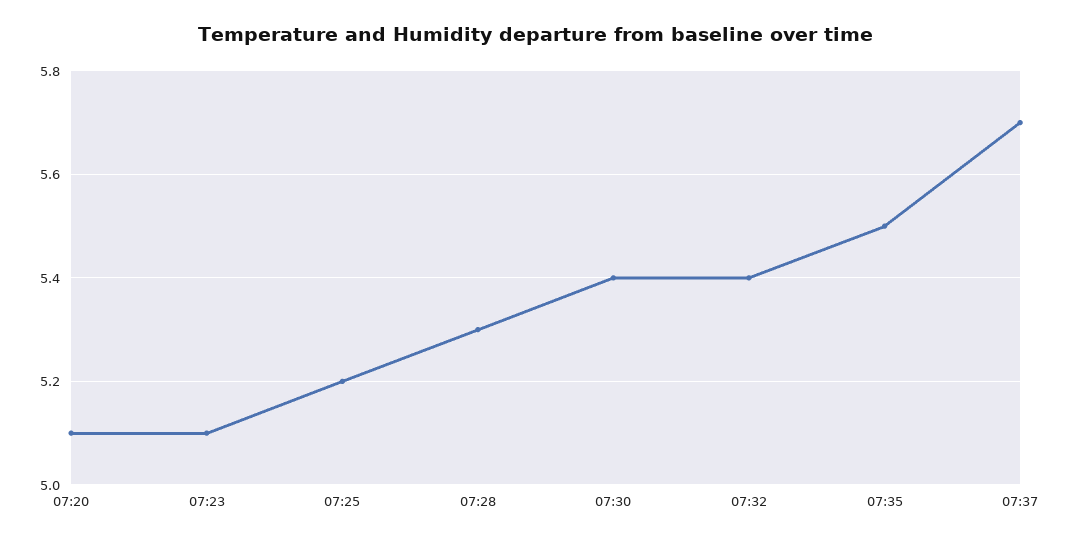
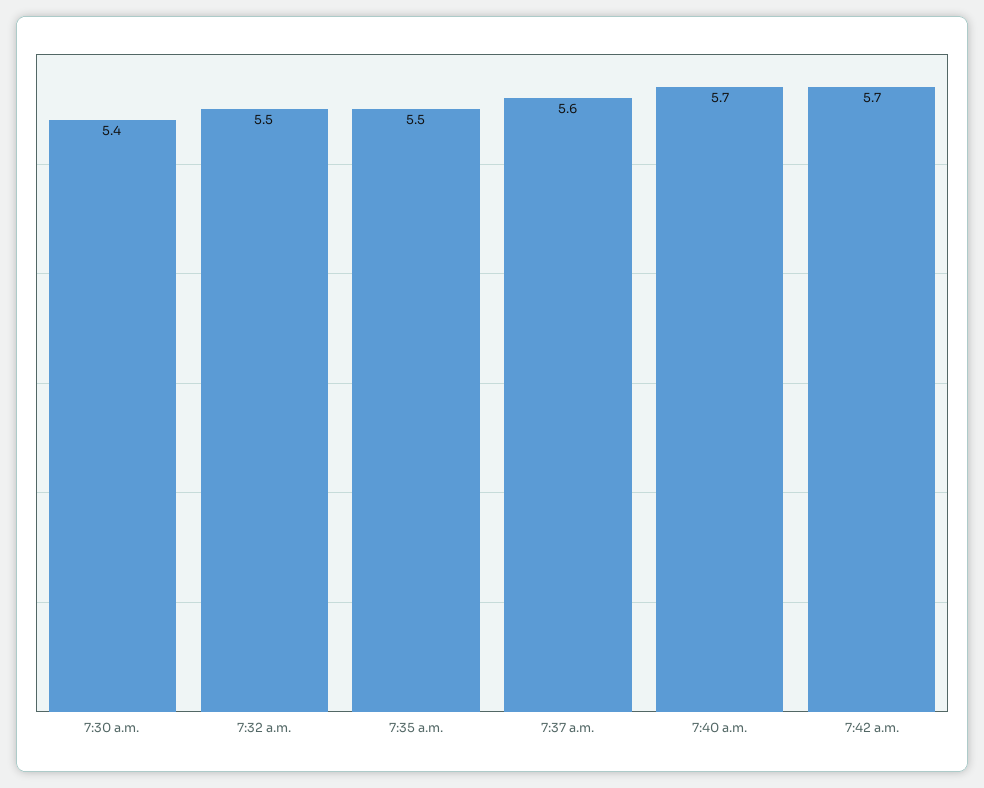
07:20: 5.1 -> none
07:23: 5.1 -> none
07:25: 5.2 -> none
07:28: 5.3 -> none
07:32: 5.4 -> 5.5
07:37: 5.7 -> 5.6
7:40 a.m.: none -> 5.7
7:42 a.m.: none -> 5.7

